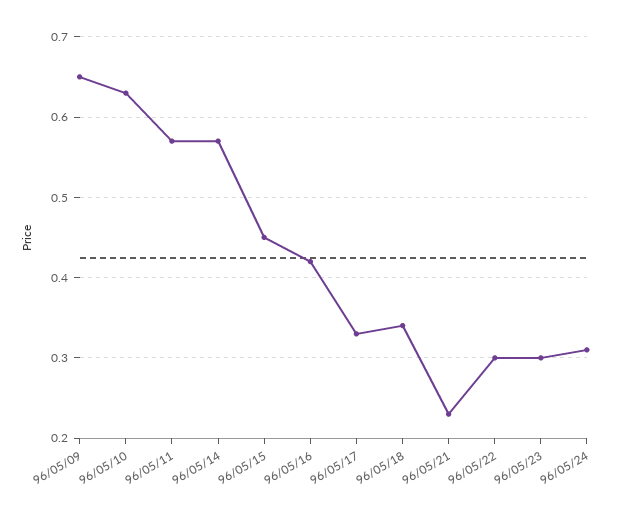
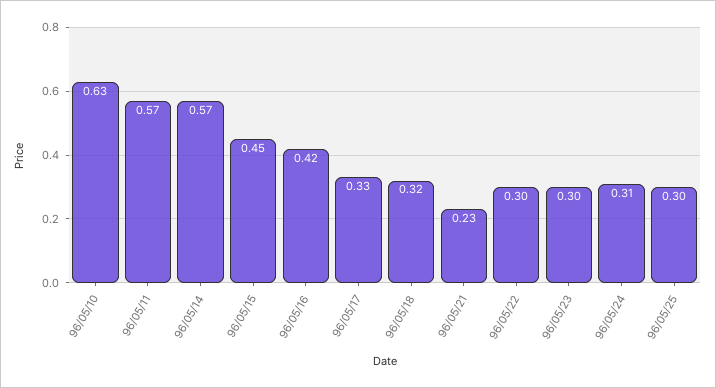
96/05/09: 0.65 -> none
96/05/18: 0.34 -> 0.32
96/05/25: none -> 0.3

